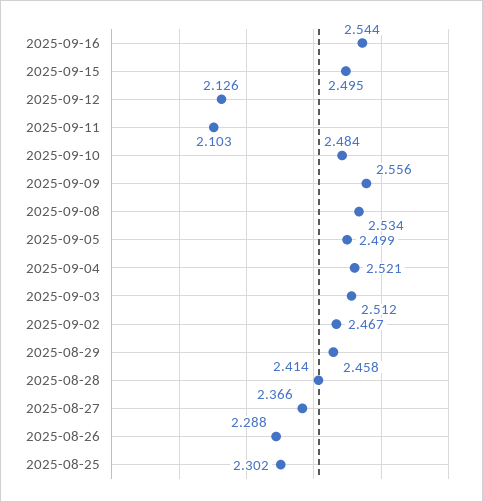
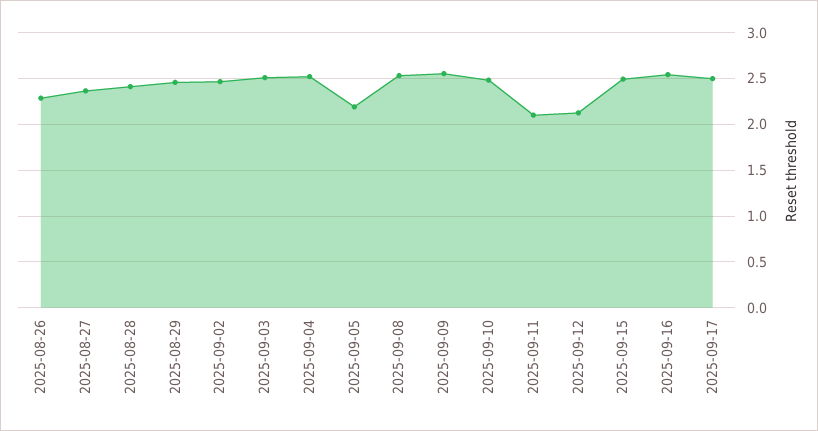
2025-09-05: 2.499 -> 2.2
2025-08-25: 2.302 -> none
2025-09-17: none -> 2.5

